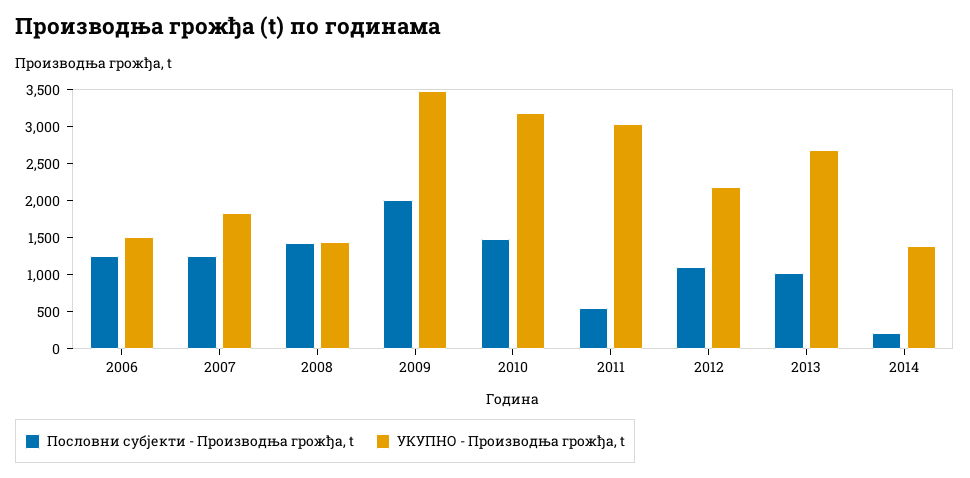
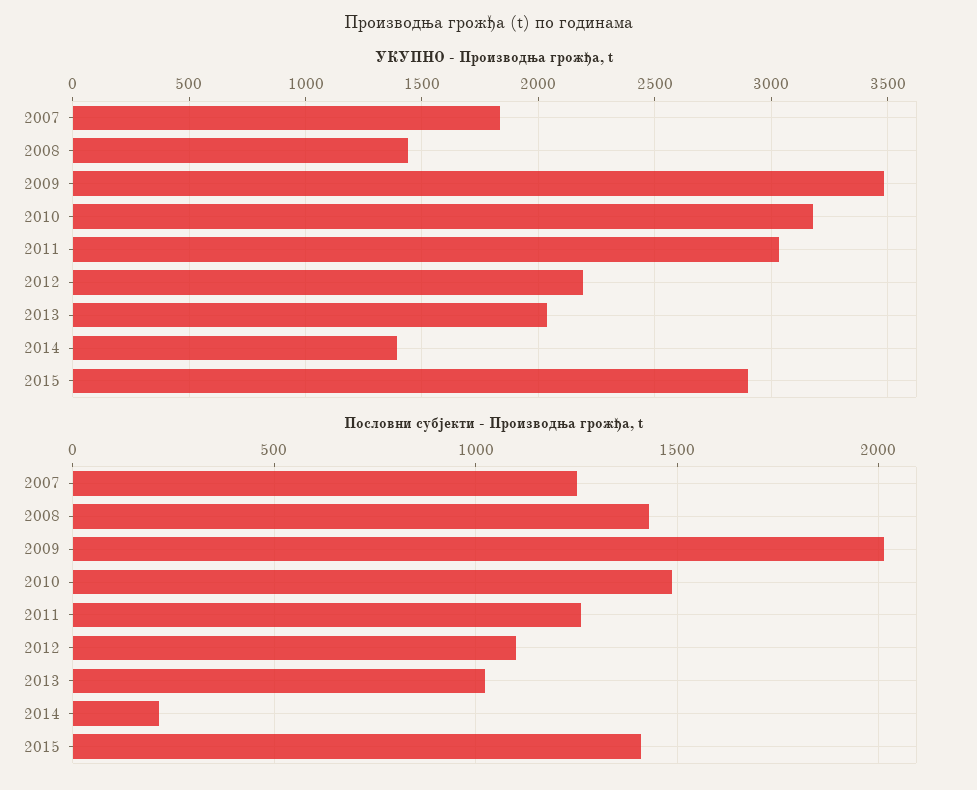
Пословни субјекти - Производња грожђа, t, 2006: 1250 -> none
УКУПНО - Производња грожђа, t, 2006: 1500 -> none
Пословни субјекти - Производња грожђа, t, 2011: 500 -> 1250
УКУПНО - Производња грожђа, t, 2013: 2750 -> 2050
УКУПНО - Производња грожђа, t, 2015: none -> 2900
Пословни субјекти - Производња грожђа, t, 2015: none -> 1400

